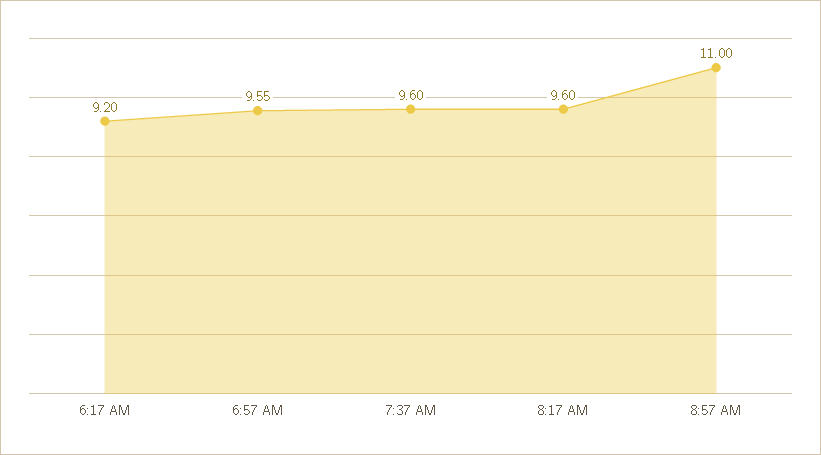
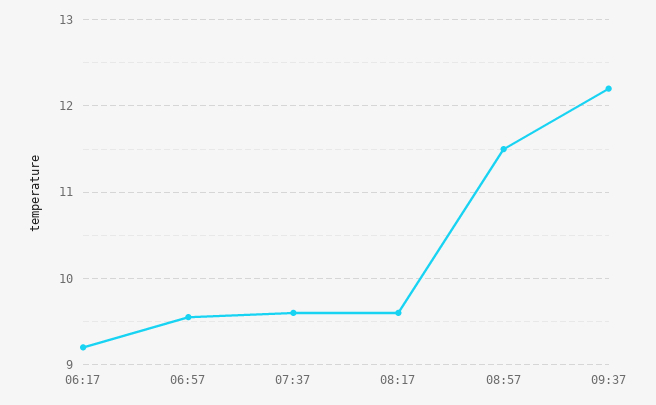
8:57 AM: 11 -> 11.5
09:37: none -> 12.2

